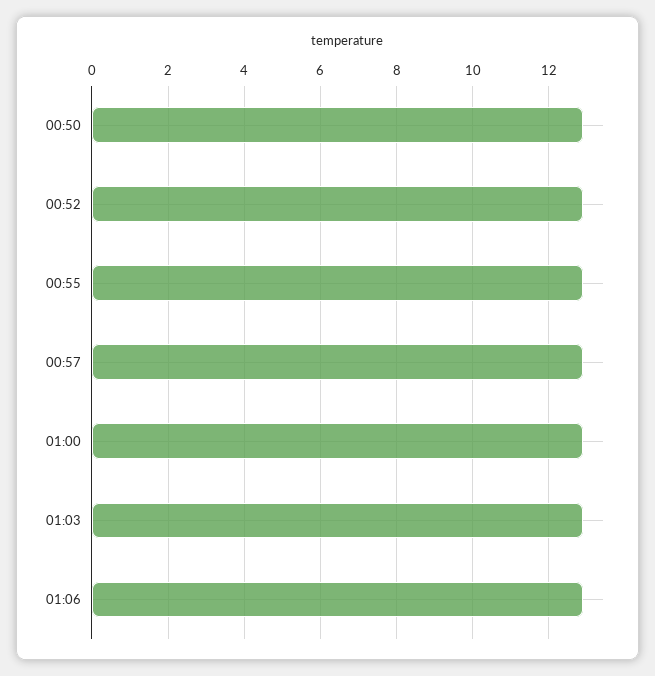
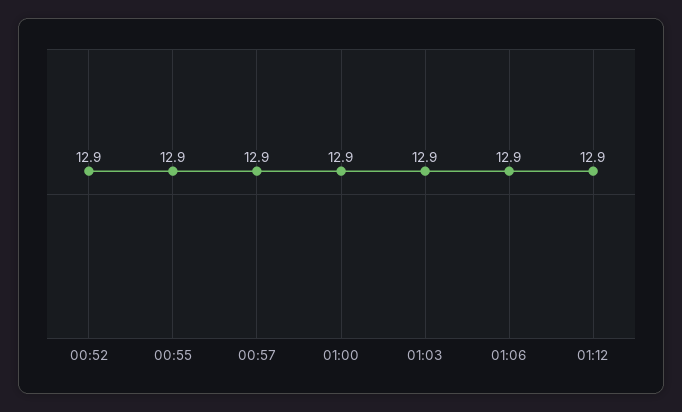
00:50: 13 -> none
01:12: none -> 12.9

